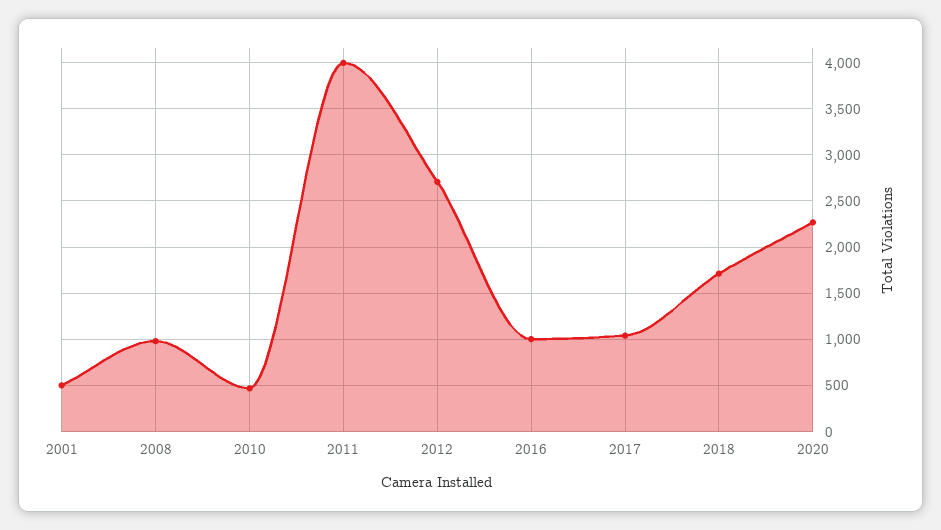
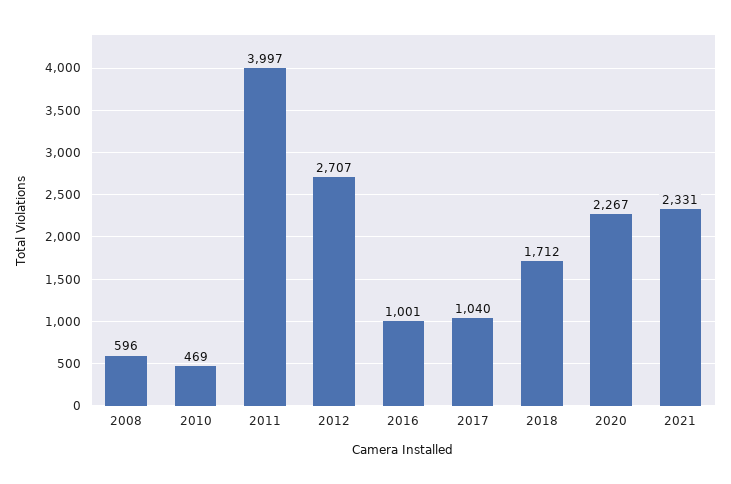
2001: 500 -> none
2008: 1000 -> 596
2021: none -> 2331

